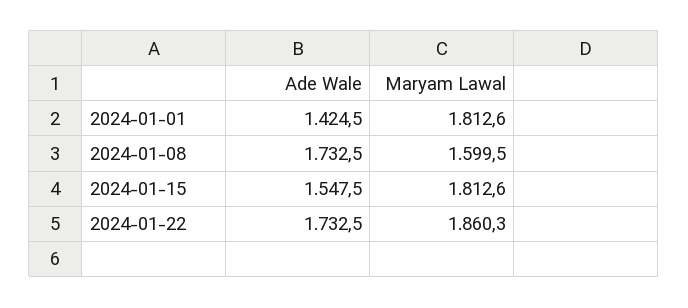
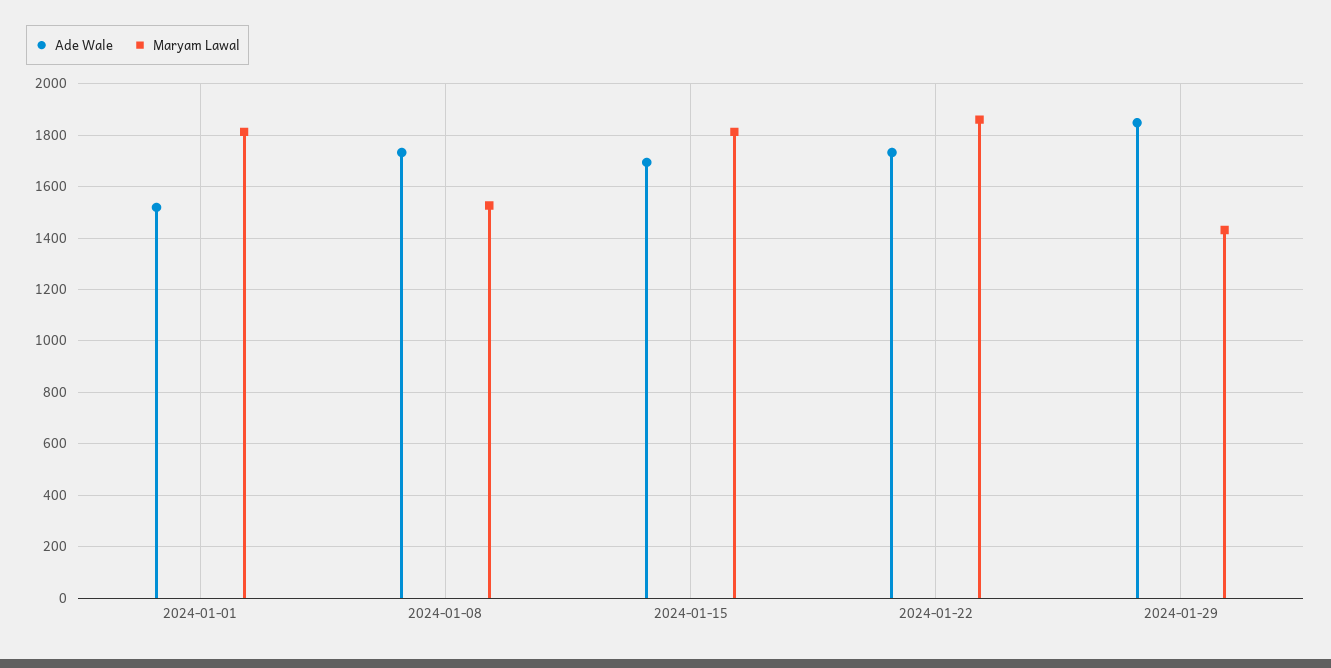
Ade Wale, 2024-01-01: 1424.5 -> 1525
Maryam Lawal, 2024-01-08: 1599.5 -> 1525
Ade Wale, 2024-01-15: 1547.5 -> 1700
Ade Wale, 2024-01-29: none -> 1850
Maryam Lawal, 2024-01-29: none -> 1425

